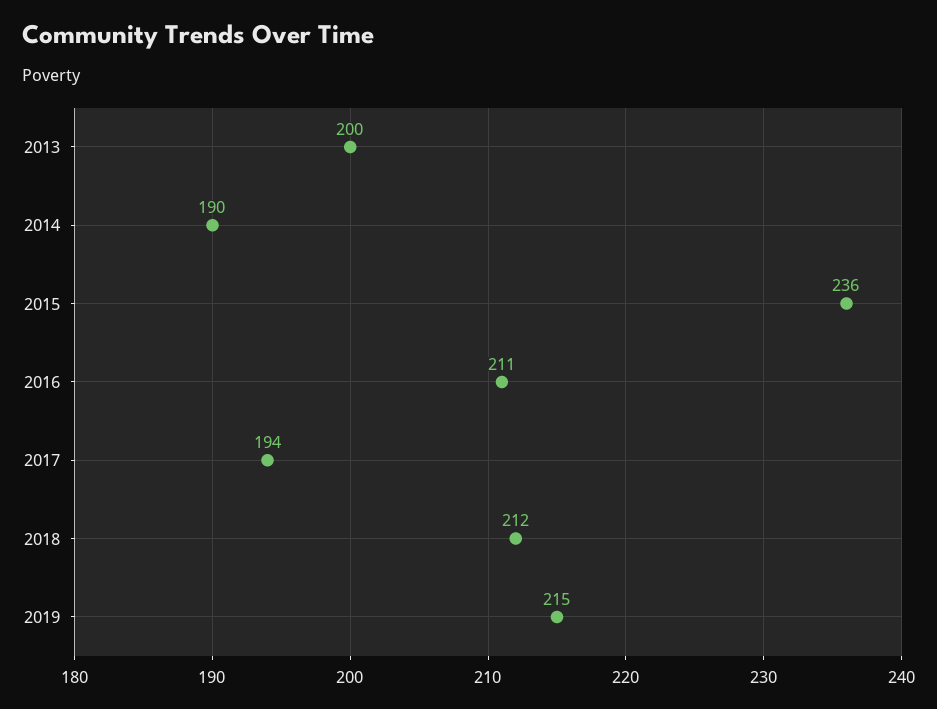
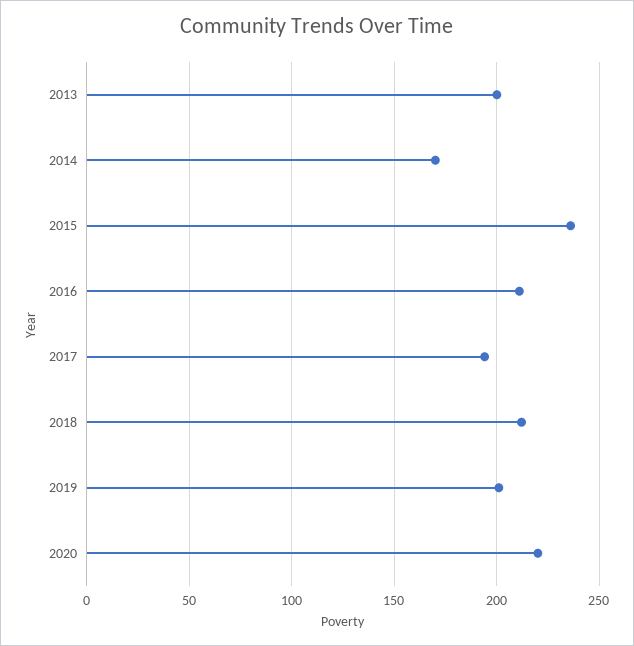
2014: 190 -> 170
2019: 215 -> 200
2020: none -> 220

